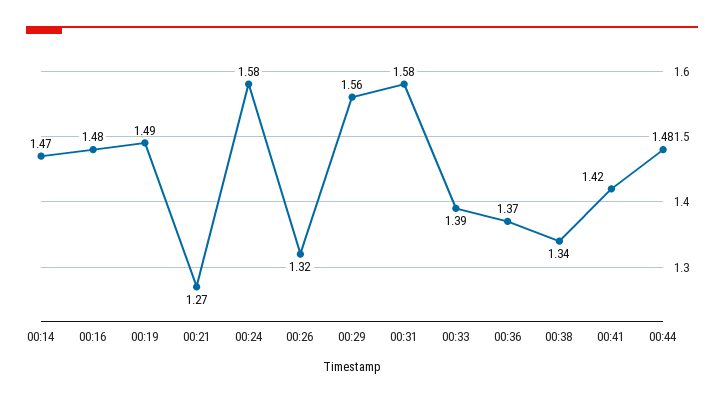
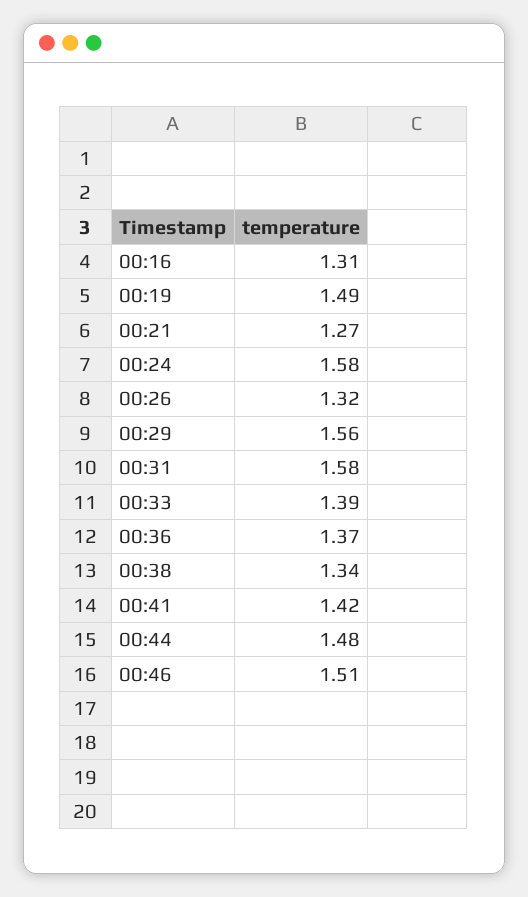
00:14: 1.47 -> none
00:16: 1.48 -> 1.31
00:46: none -> 1.51

